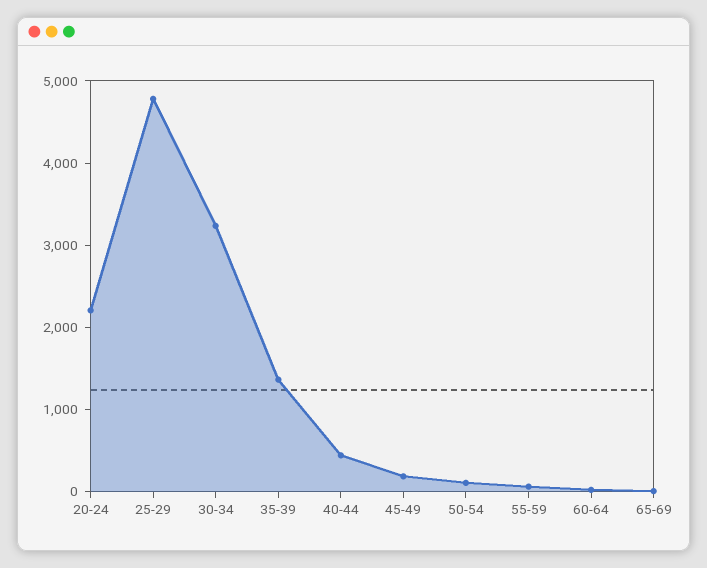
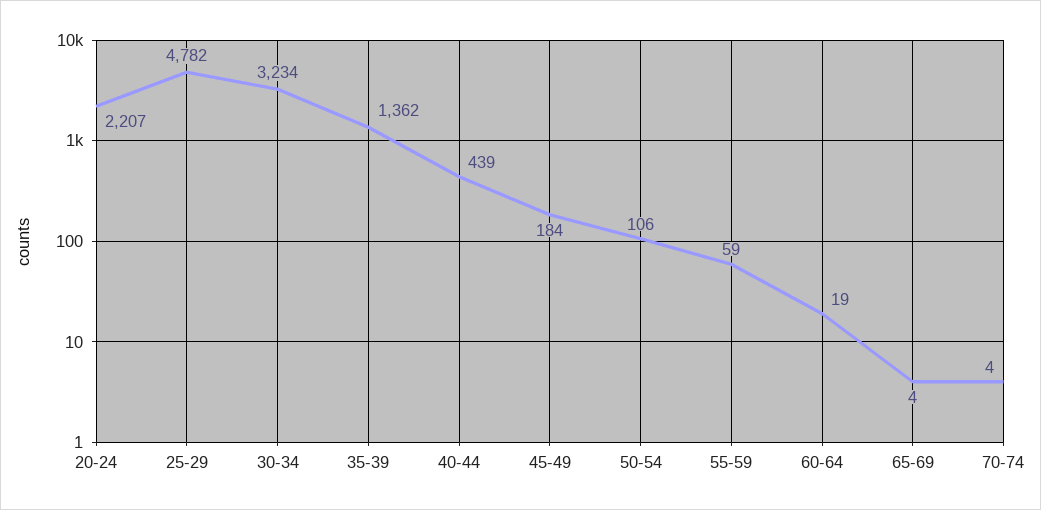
70-74: none -> 4

